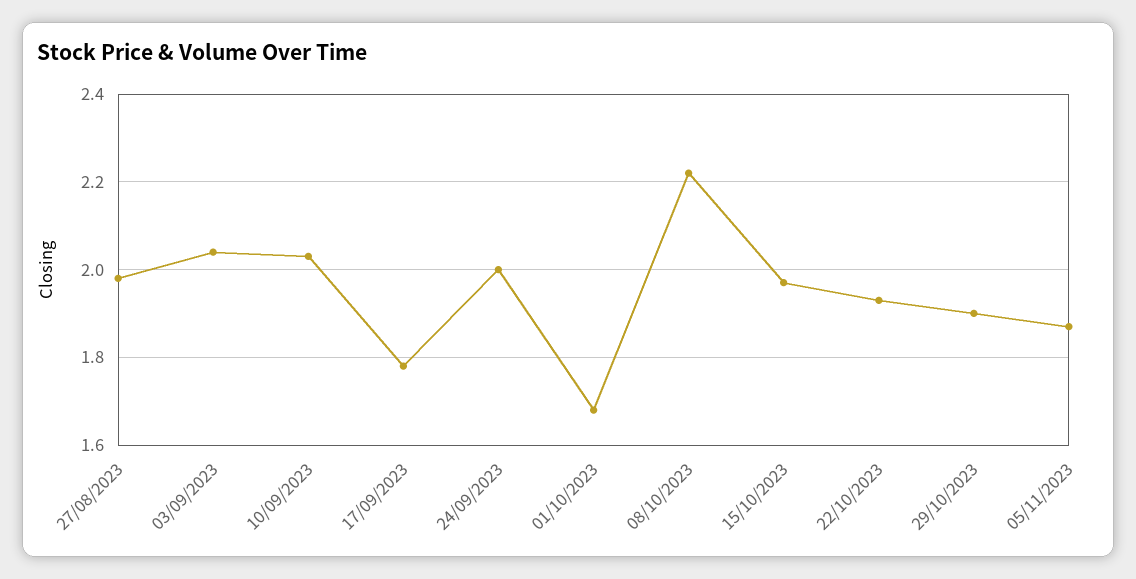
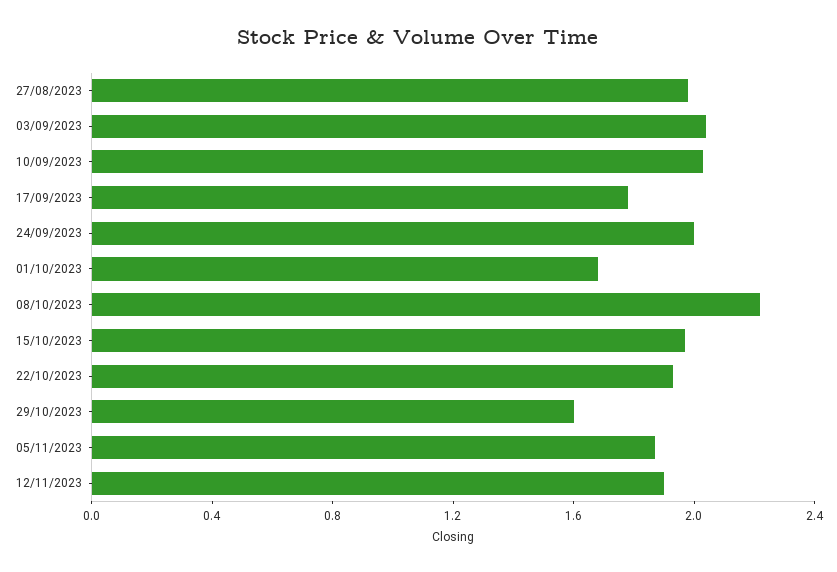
29/10/2023: 1.9 -> 1.6
12/11/2023: none -> 1.9

